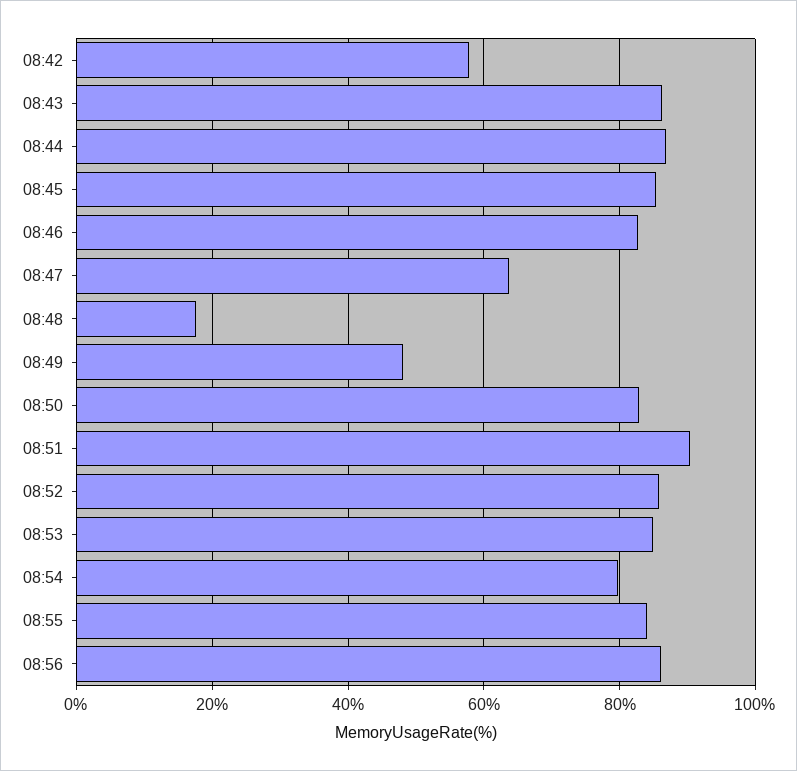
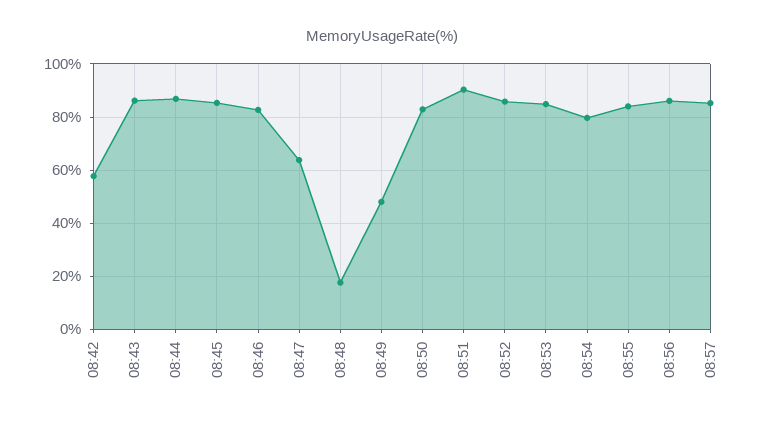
08:57: none -> 85

